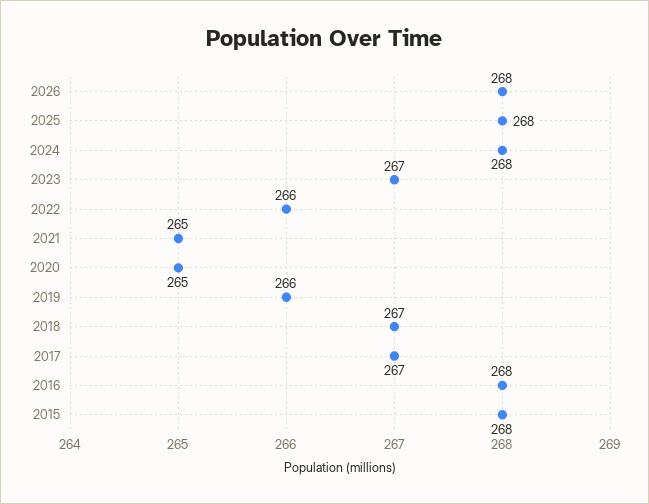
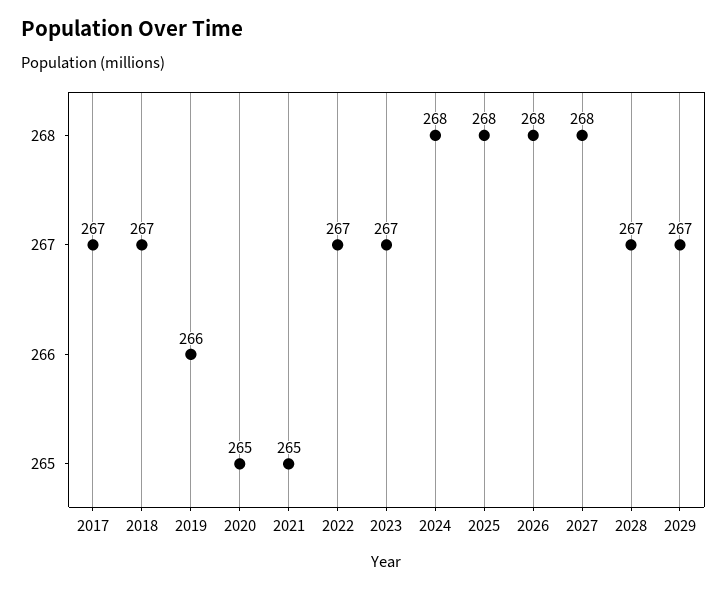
2022: 266 -> 267
2016: 268 -> none
2015: 268 -> none
2027: none -> 268
2028: none -> 267
2029: none -> 267

